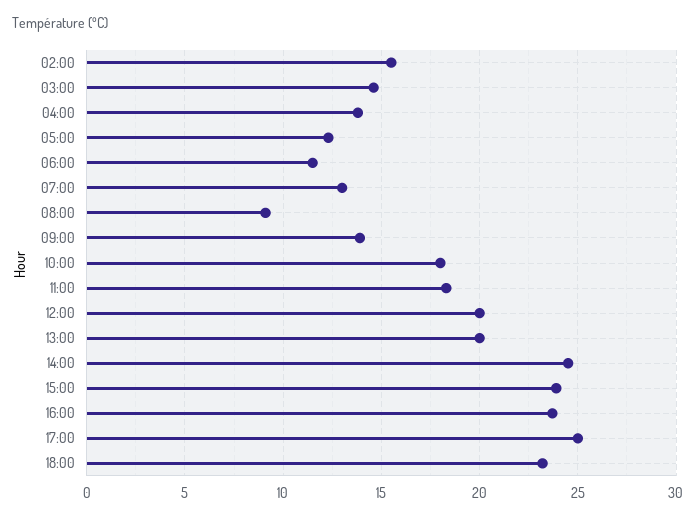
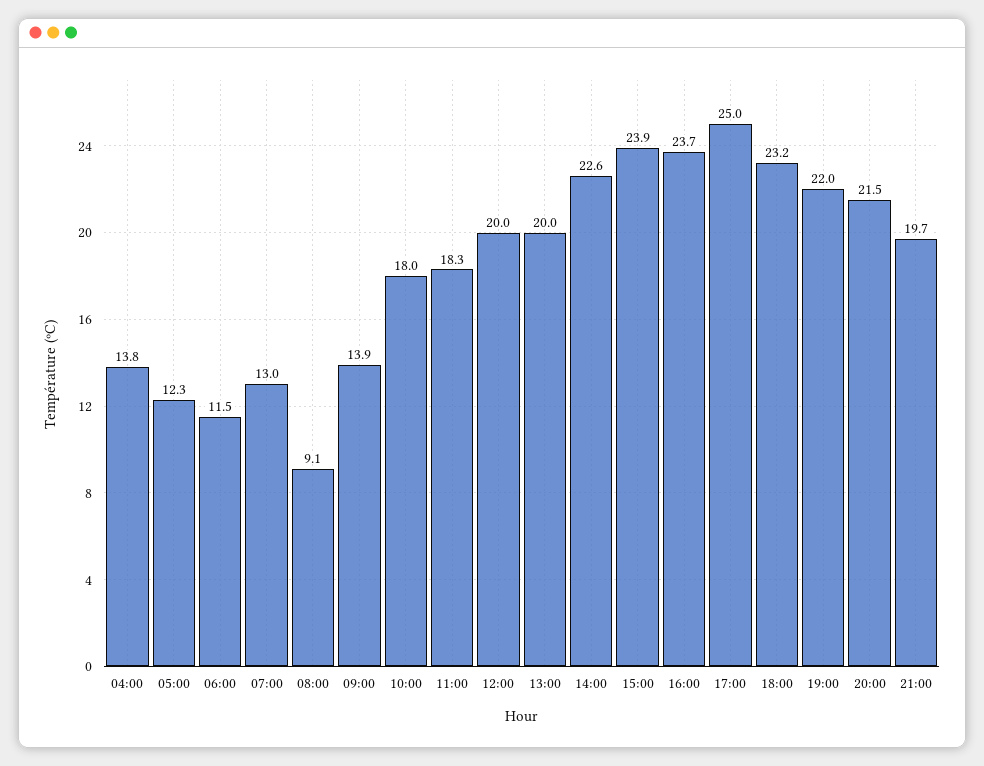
02:00: 15.5 -> none
03:00: 14.5 -> none
14:00: 24.5 -> 22.6
19:00: none -> 22
20:00: none -> 21.5
21:00: none -> 19.7

